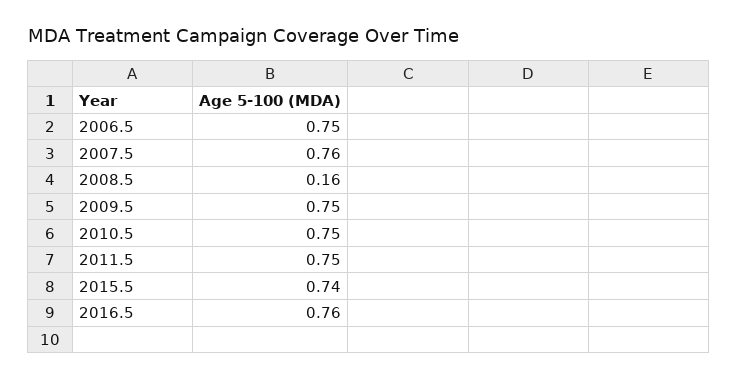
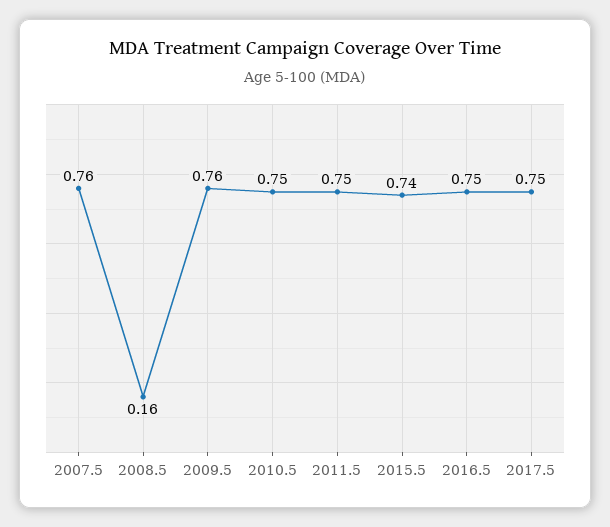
2006.5: 0.75 -> none
2009.5: 0.75 -> 0.76
2016.5: 0.76 -> 0.75
2017.5: none -> 0.75

